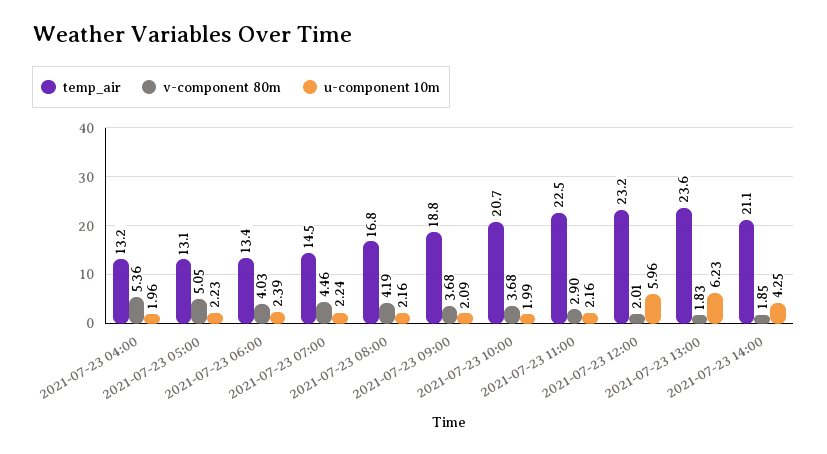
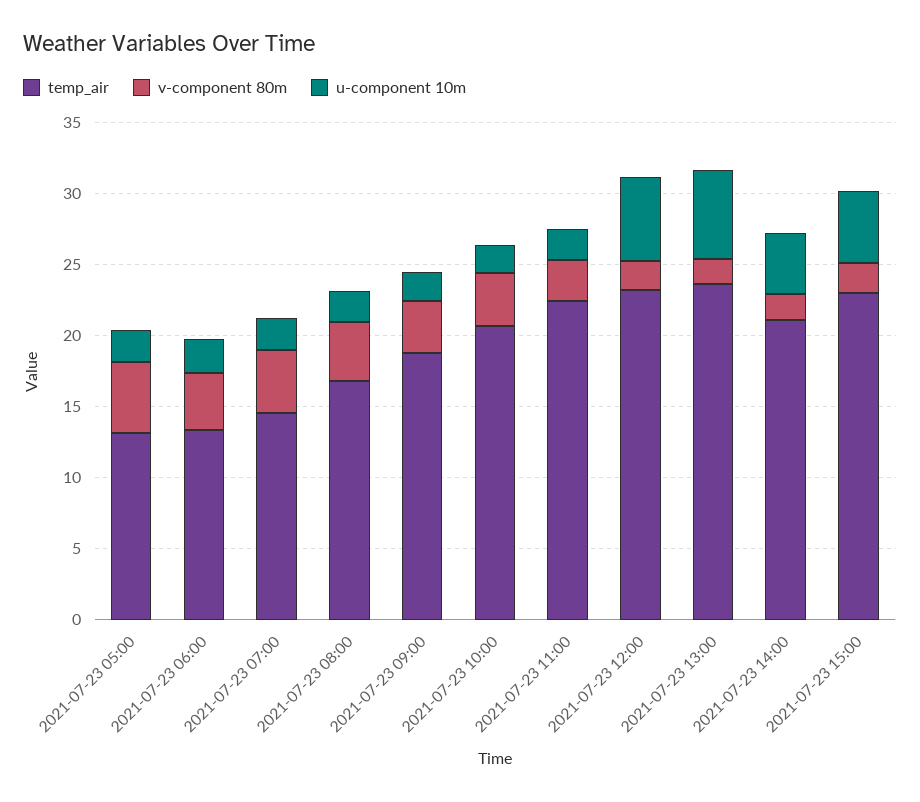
temp_air, 2021-07-23 04:00: 13.2 -> none
v-component 80m, 2021-07-23 04:00: 5.36 -> none
u-component 10m, 2021-07-23 04:00: 1.96 -> none
temp_air, 2021-07-23 15:00: none -> 23
v-component 80m, 2021-07-23 15:00: none -> 2
u-component 10m, 2021-07-23 15:00: none -> 5

